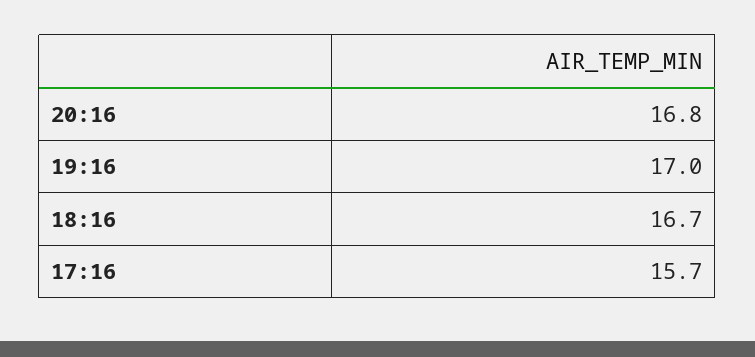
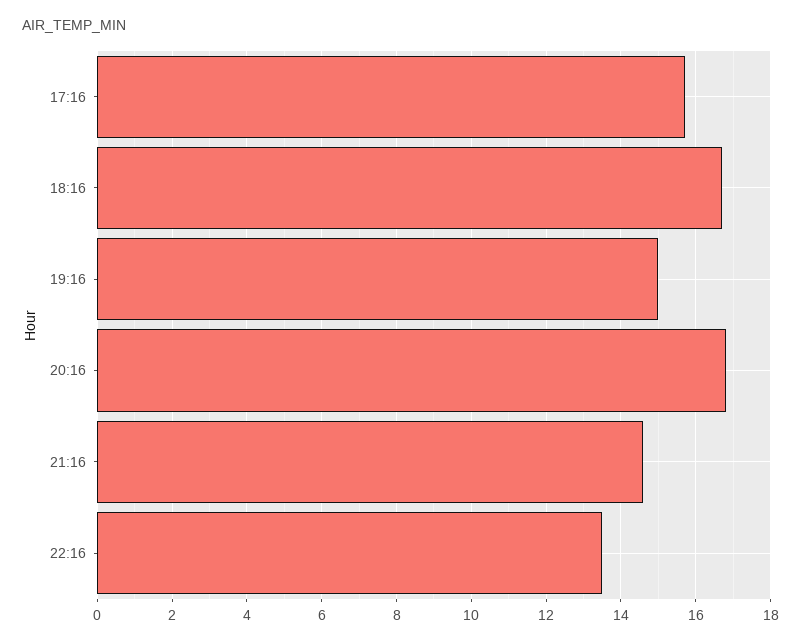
19:16: 17 -> 15
21:16: none -> 14.5
22:16: none -> 13.5

